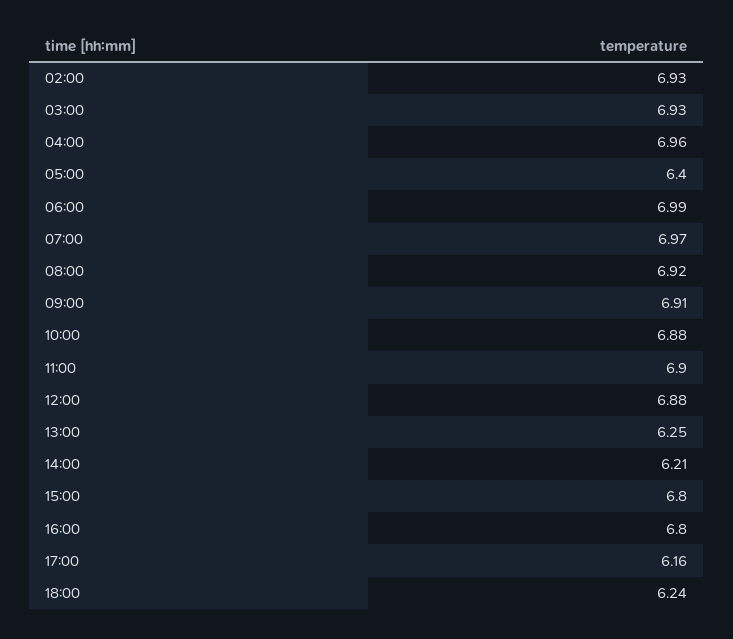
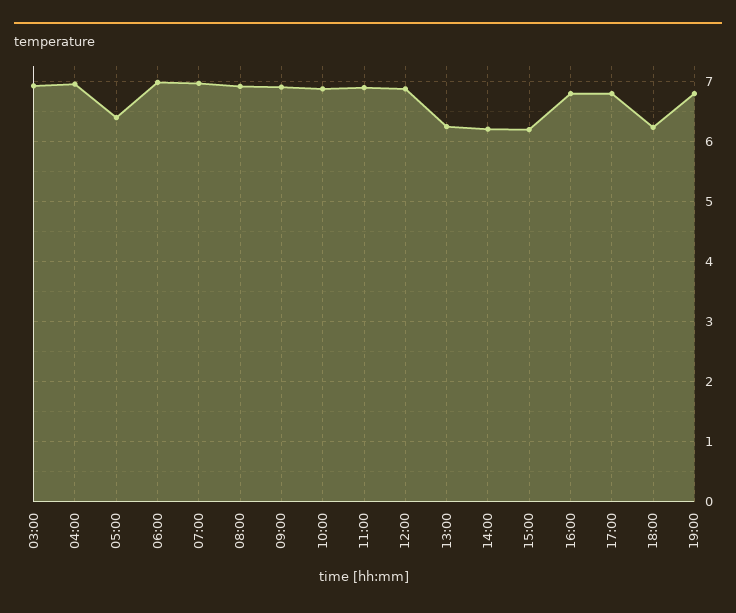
02:00: 6.93 -> none
15:00: 6.8 -> 6.2
17:00: 6.16 -> 6.8
19:00: none -> 6.8

